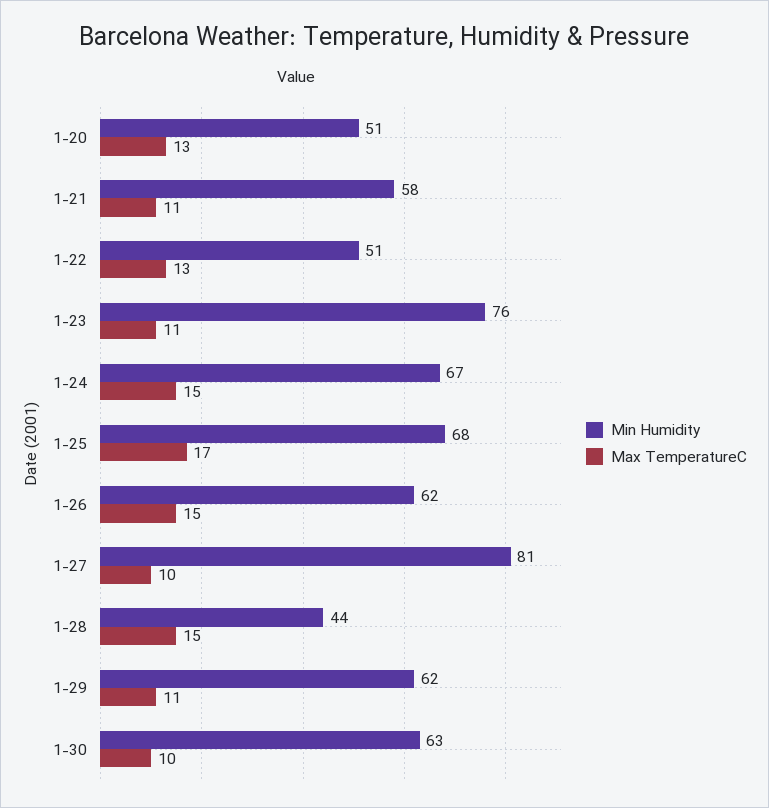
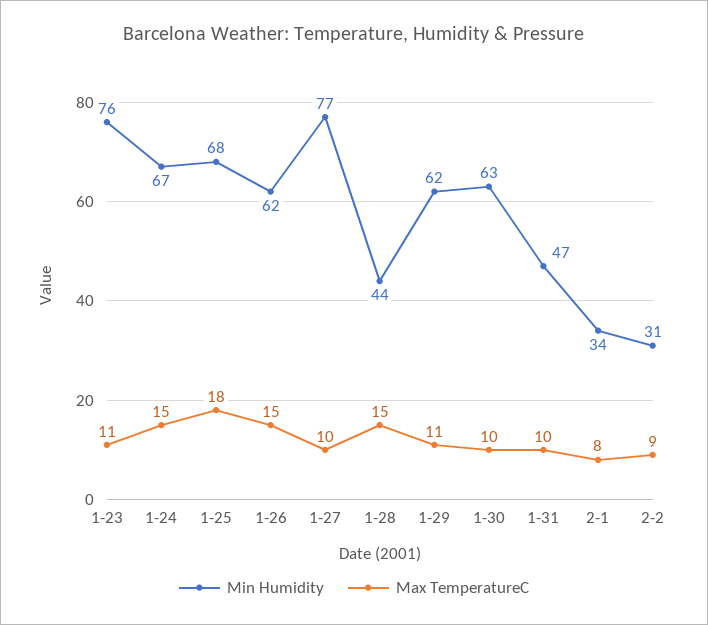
Min Humidity, 1-20: 51 -> none
Max TemperatureC, 1-20: 13 -> none
Min Humidity, 1-21: 58 -> none
Max TemperatureC, 1-21: 11 -> none
Min Humidity, 1-22: 51 -> none
Max TemperatureC, 1-22: 13 -> none
Max TemperatureC, 1-25: 17 -> 18
Min Humidity, 1-27: 81 -> 77
Min Humidity, 1-31: none -> 47
Max TemperatureC, 1-31: none -> 10
Min Humidity, 2-1: none -> 34
Max TemperatureC, 2-1: none -> 8
Min Humidity, 2-2: none -> 31
Max TemperatureC, 2-2: none -> 9

